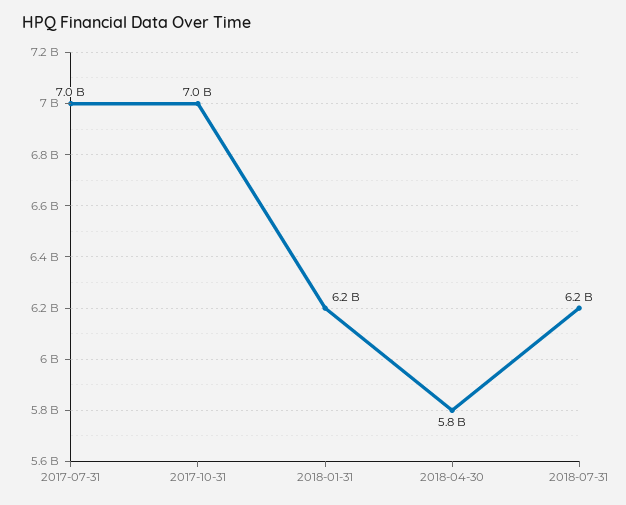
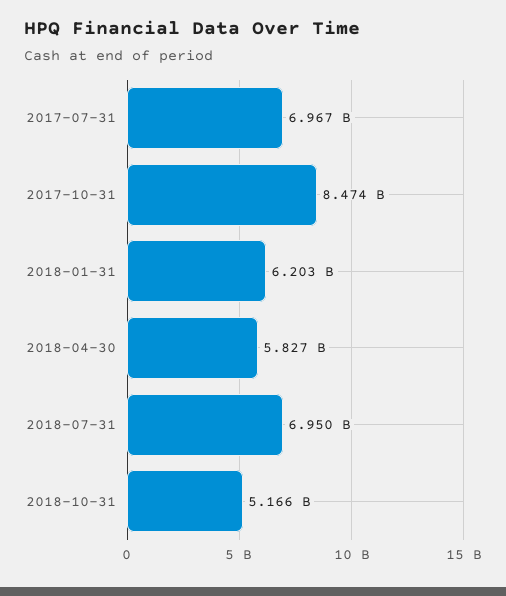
2017-10-31: 7000000000 -> 8474000000
2018-07-31: 6200000000 -> 6950000000
2018-10-31: none -> 5166000000

